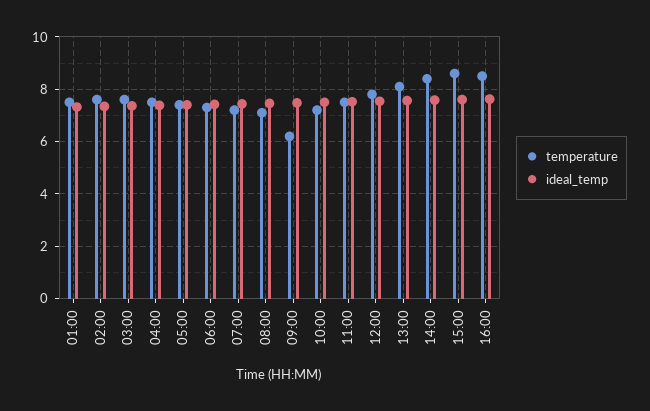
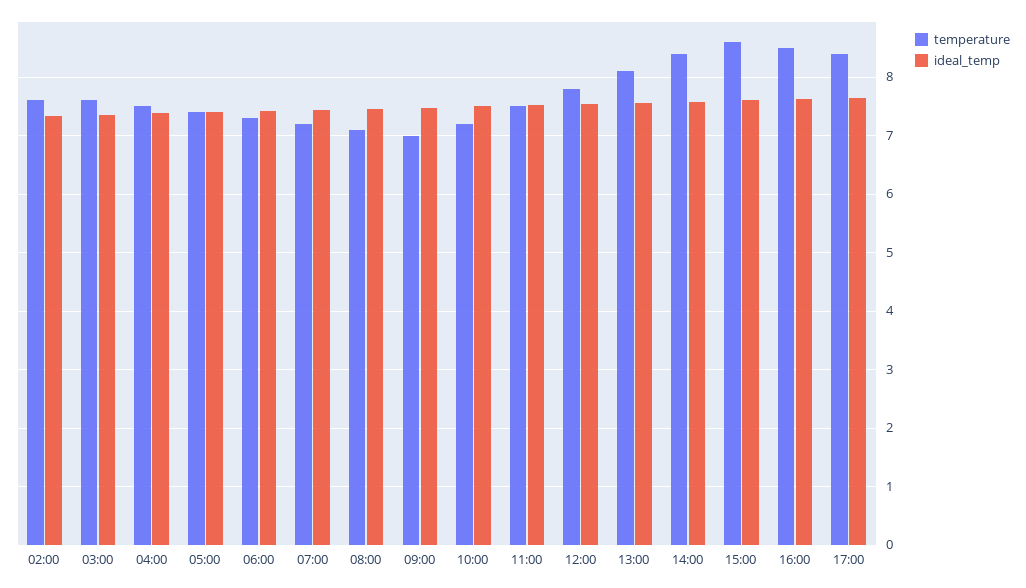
temperature, 01:00: 7.5 -> none
ideal_temp, 01:00: 7.25 -> none
temperature, 09:00: 6.25 -> 7
temperature, 17:00: none -> 8.4
ideal_temp, 17:00: none -> 7.6

